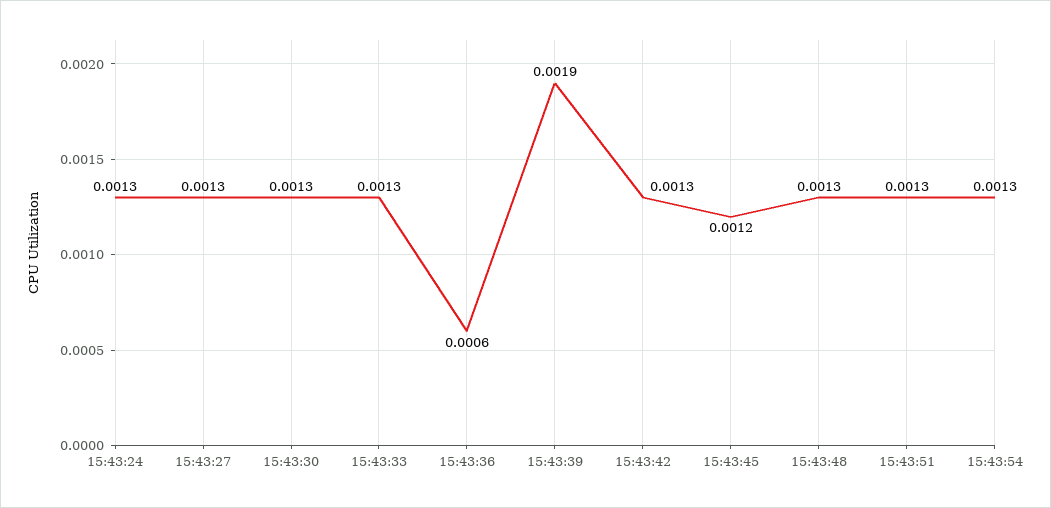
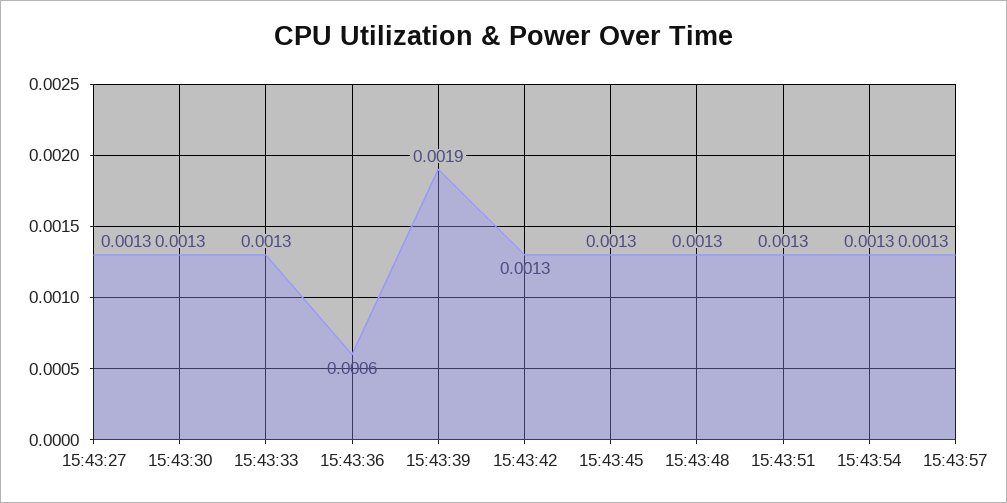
15:43:24: 0.0013 -> none
15:43:45: 0.0012 -> 0.0013
15:43:57: none -> 0.0013

